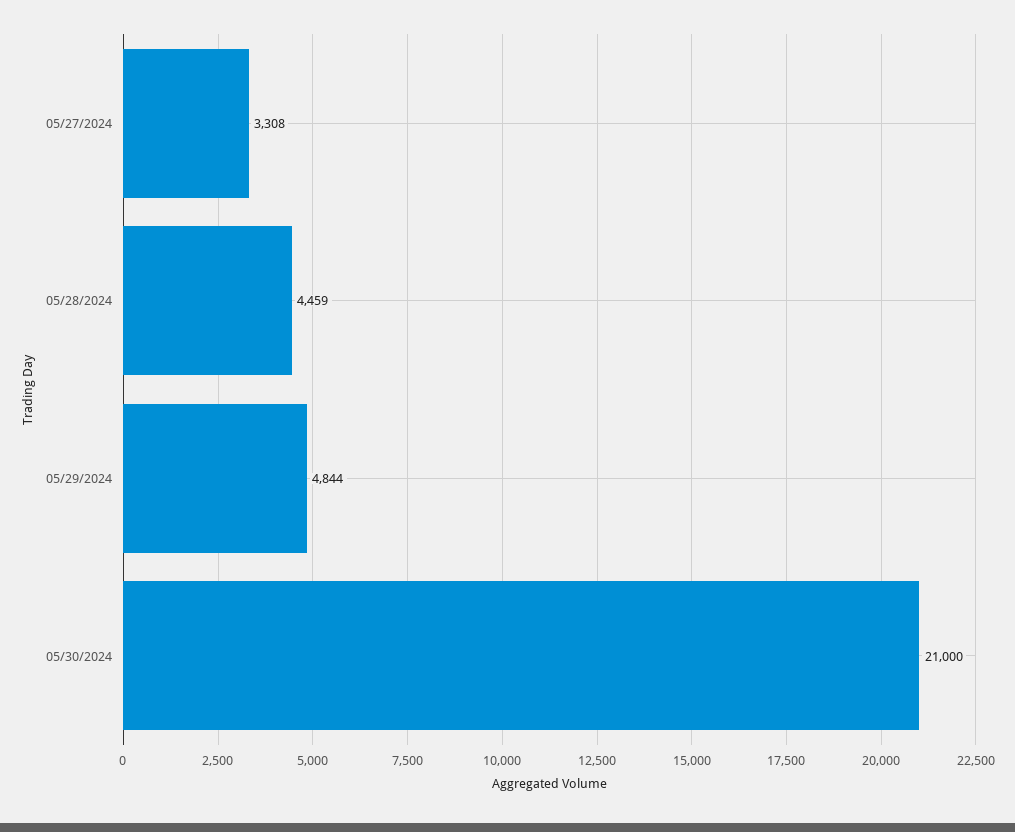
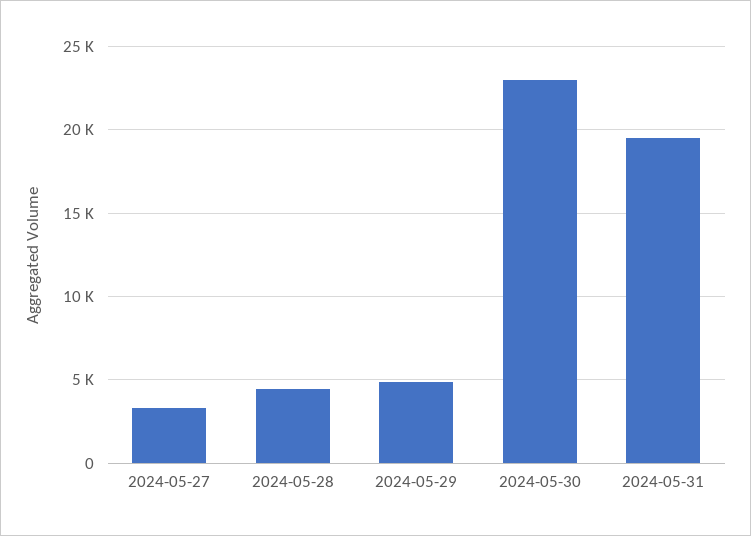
05/30/2024: 21000 -> 23000
2024-05-31: none -> 19500

